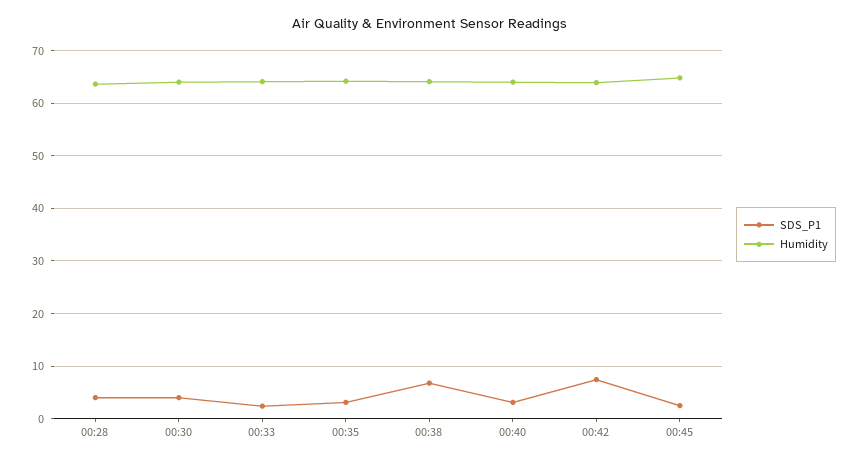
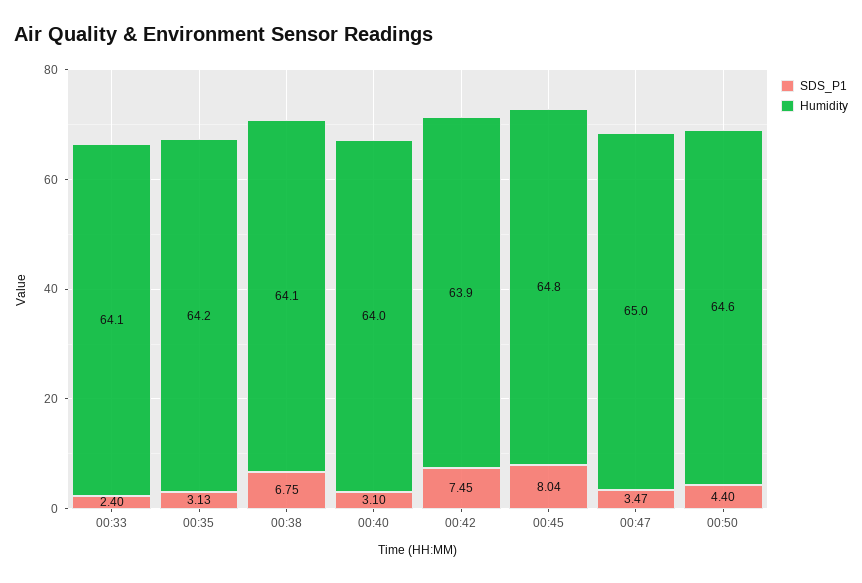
SDS_P1, 00:28: 4 -> none
Humidity, 00:28: 64 -> none
SDS_P1, 00:30: 4 -> none
Humidity, 00:30: 64 -> none
SDS_P1, 00:45: 2 -> 8.04
SDS_P1, 00:47: none -> 3.47
Humidity, 00:47: none -> 65
SDS_P1, 00:50: none -> 4.4
Humidity, 00:50: none -> 64.6

